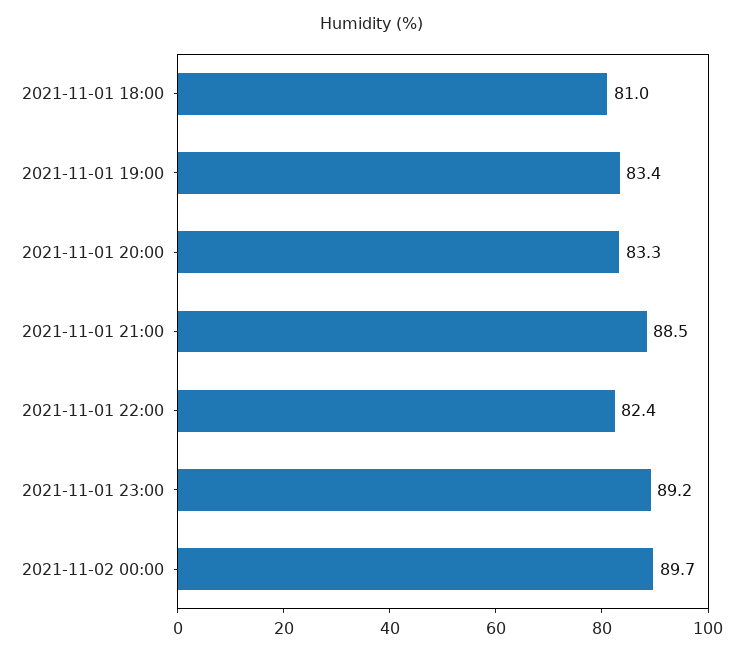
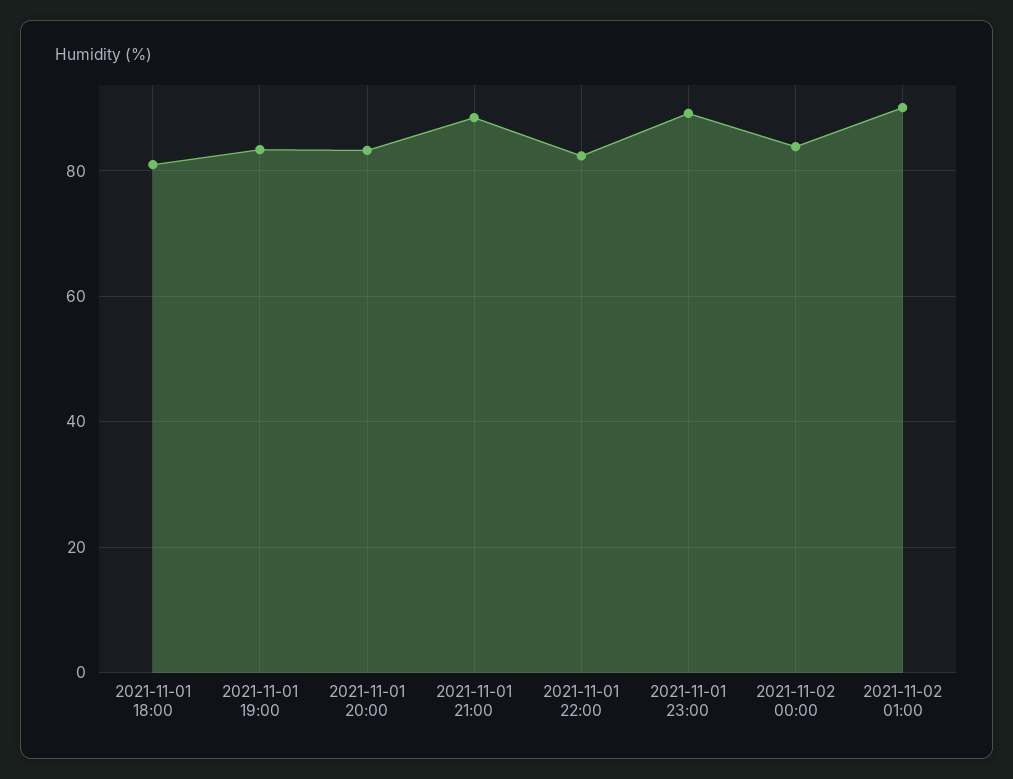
2021-11-02 00:00: 89.7 -> 84
2021-11-02 01:00: none -> 90

